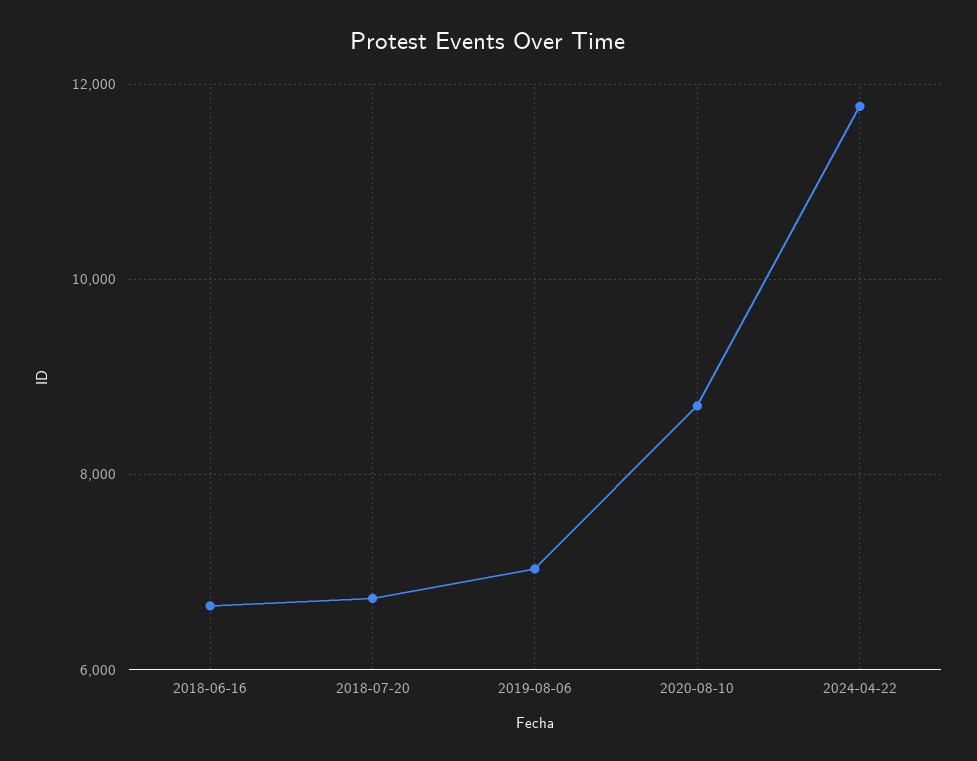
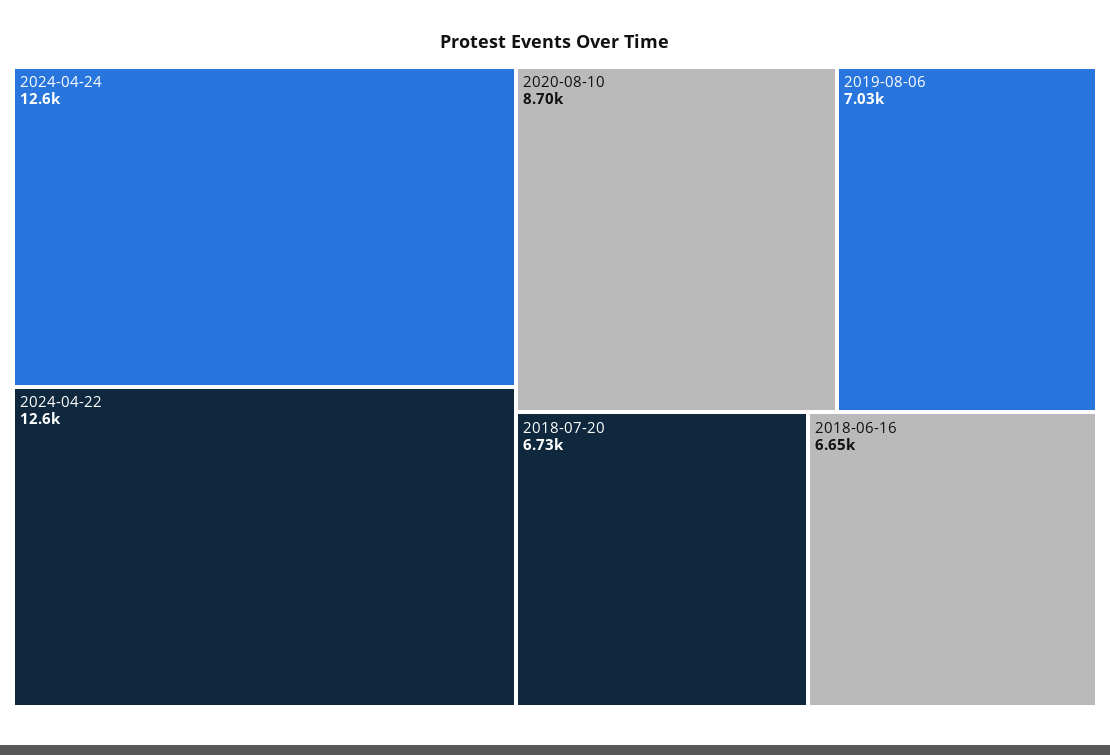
2024-04-22: 11800 -> 12600
2024-04-24: none -> 12600

